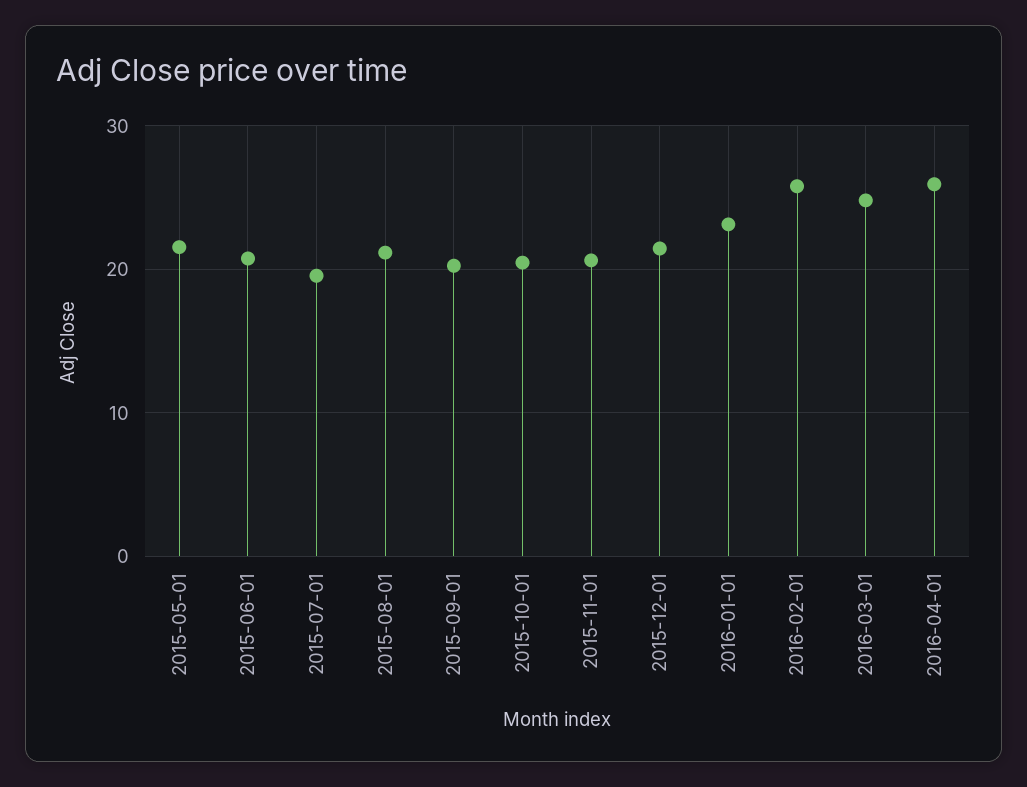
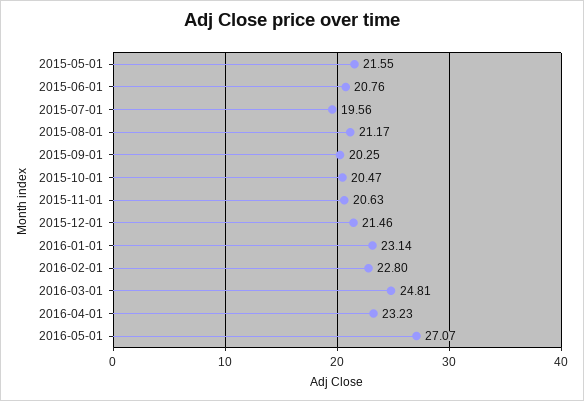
2016-02-01: 26 -> 22.8
2016-04-01: 26 -> 23.23
2016-05-01: none -> 27.07

